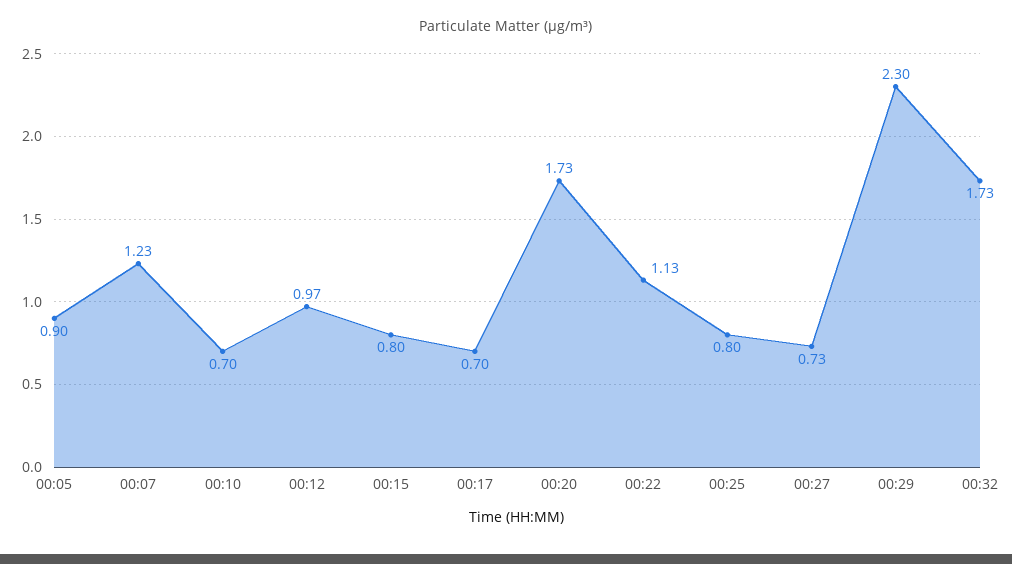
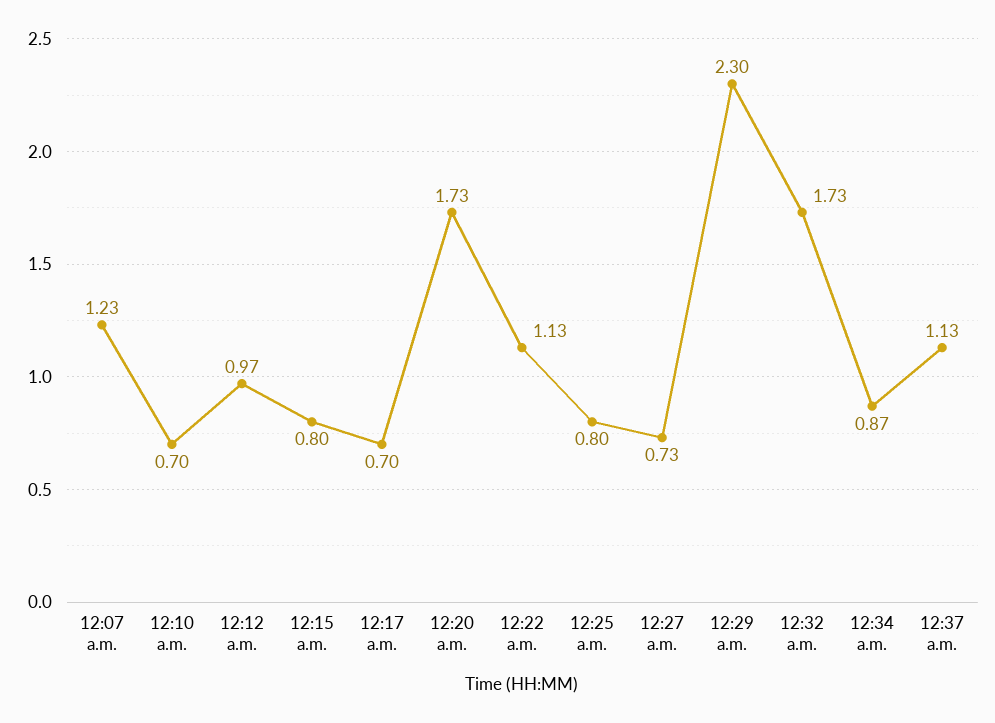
00:05: 0.9 -> none
12:34 a.m.: none -> 0.87
12:37 a.m.: none -> 1.13

